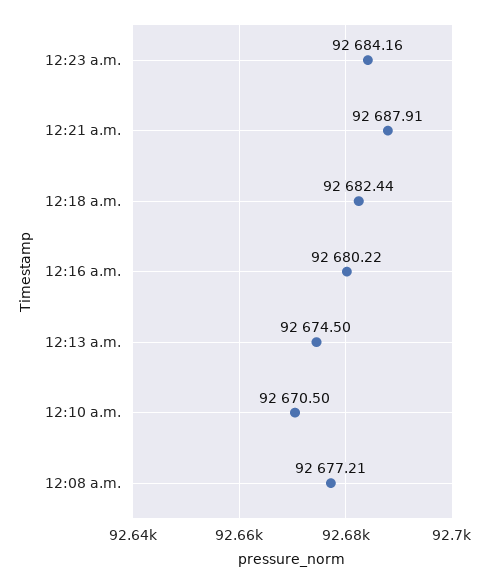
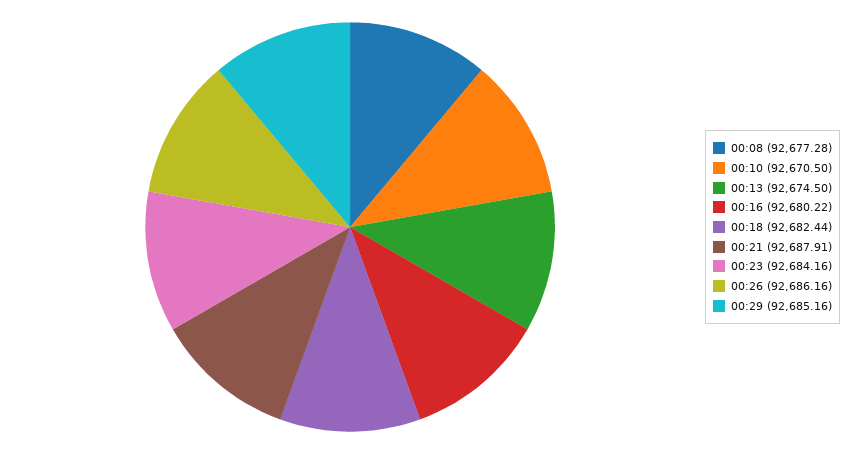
12:08 a.m.: 92677.21 -> 92677.28
00:26: none -> 92686.16
00:29: none -> 92685.16

